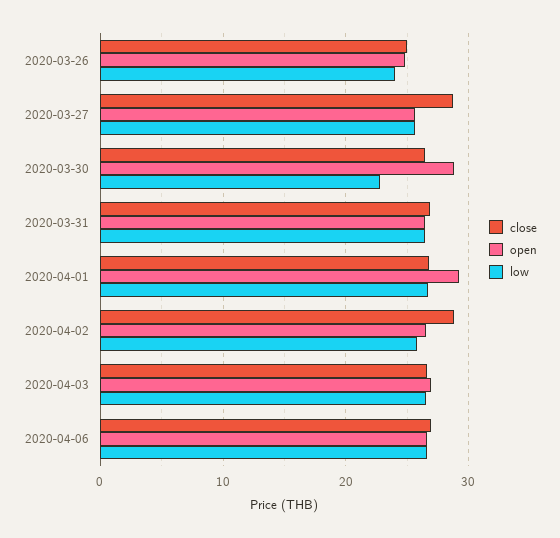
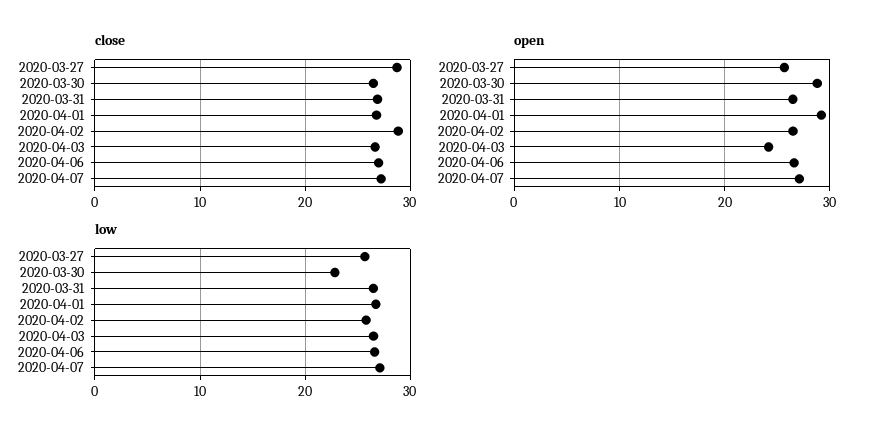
close, 2020-03-26: 25 -> none
open, 2020-03-26: 25 -> none
low, 2020-03-26: 24 -> none
open, 2020-04-03: 27 -> 24
close, 2020-04-07: none -> 27
open, 2020-04-07: none -> 27
low, 2020-04-07: none -> 27

